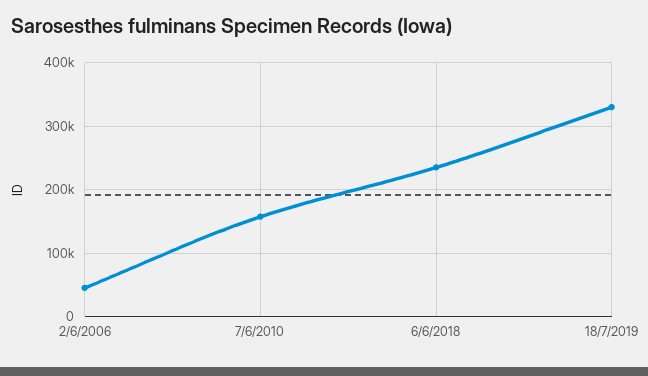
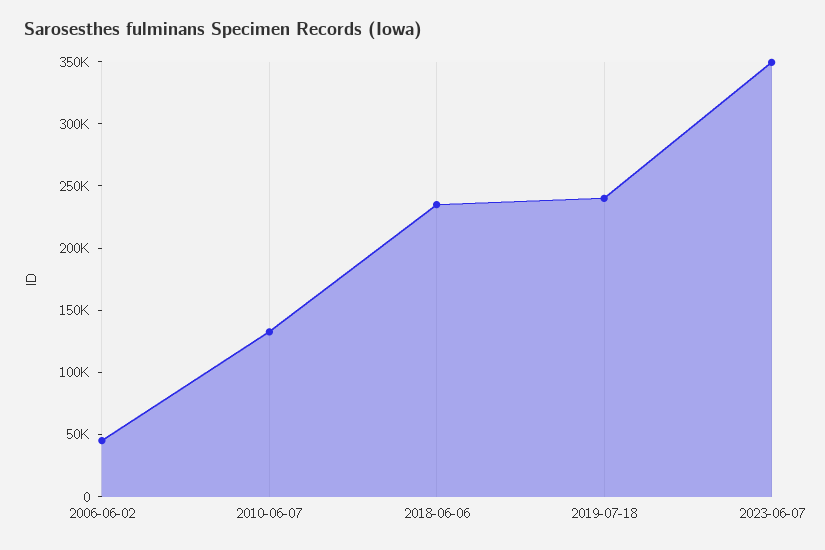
7/6/2010: 160000 -> 130000
18/7/2019: 330000 -> 240000
2023-06-07: none -> 350000

